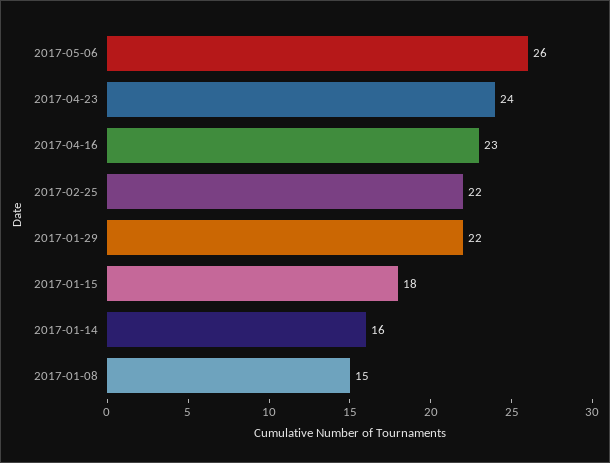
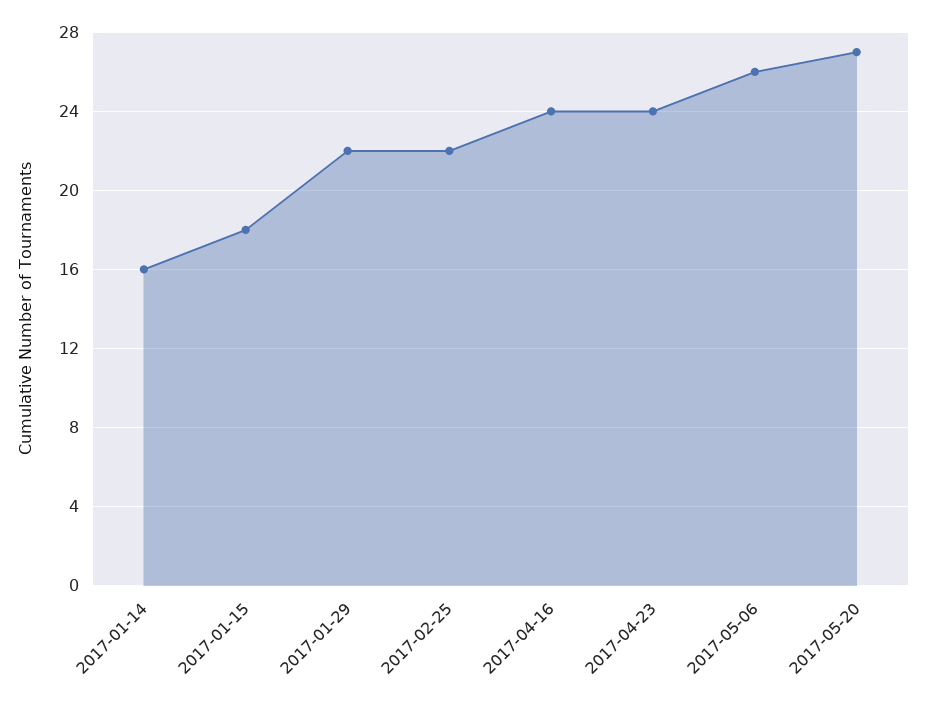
2017-04-16: 23 -> 24
2017-01-08: 15 -> none
2017-05-20: none -> 27

